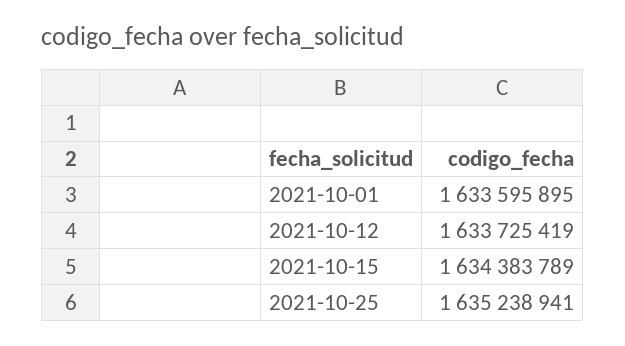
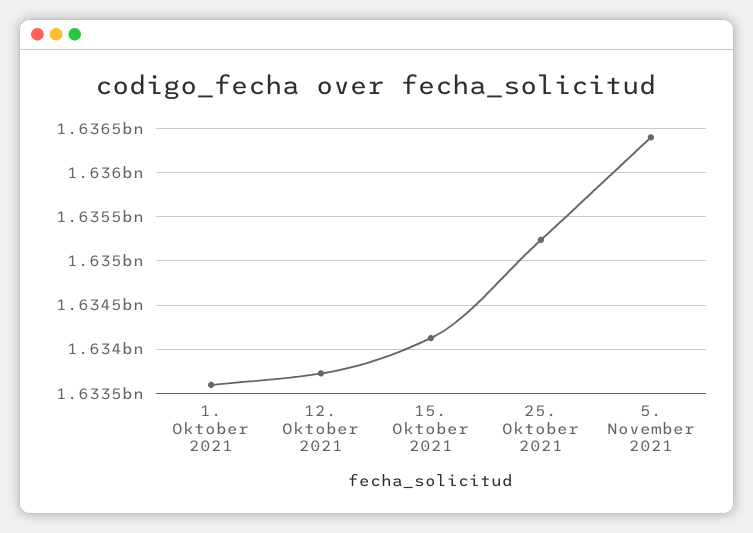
2021-10-15: 1634383789 -> 1634100000
5. November 2021: none -> 1636400000

